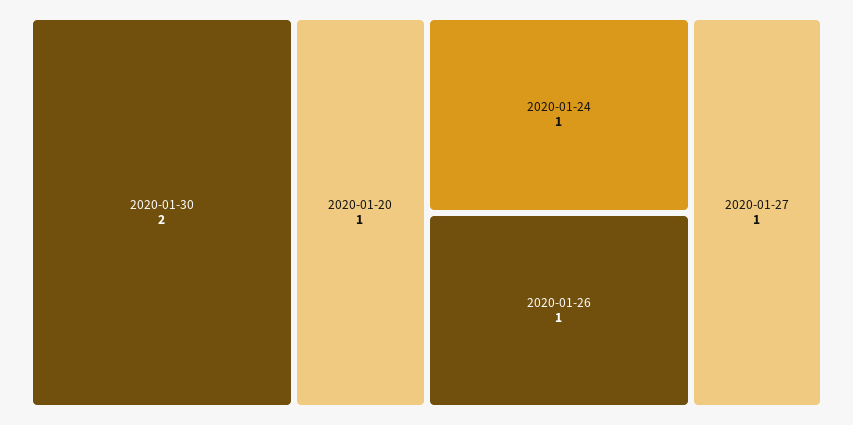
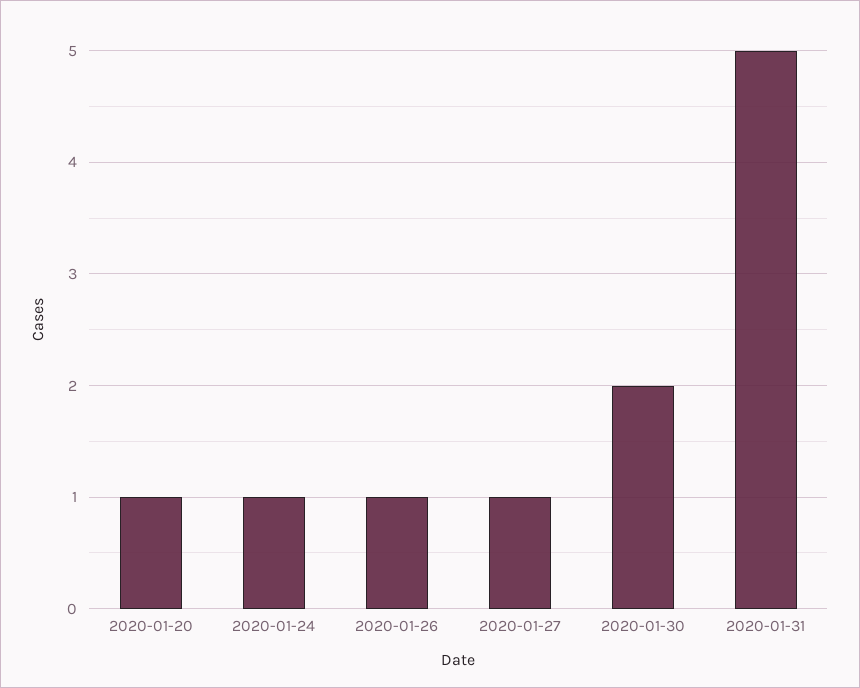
2020-01-31: none -> 5

